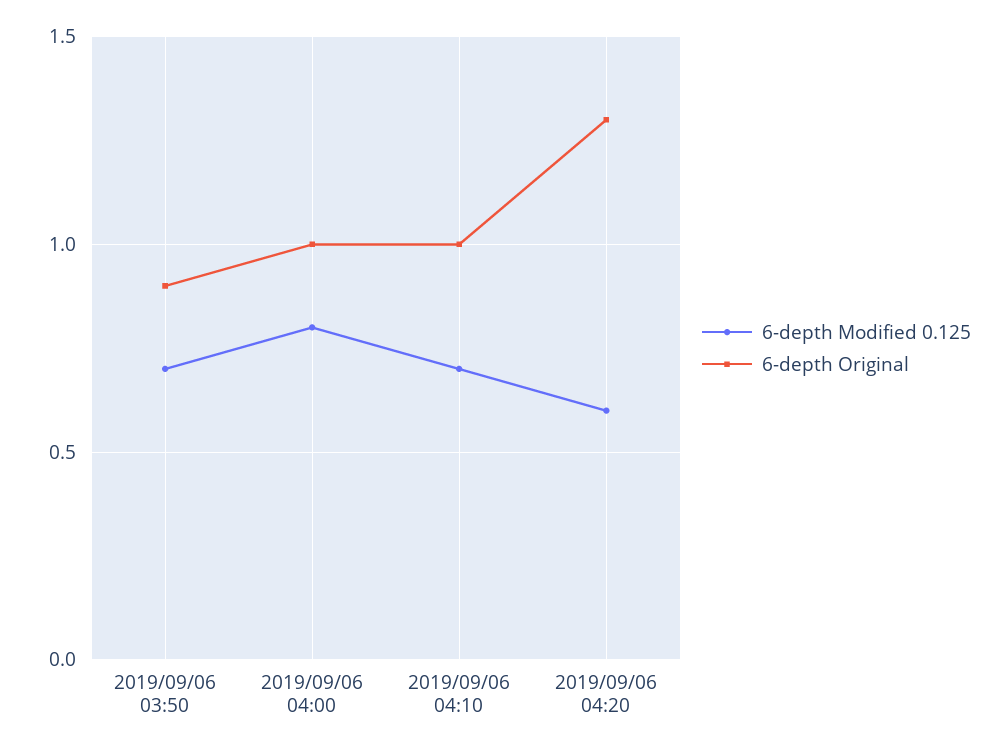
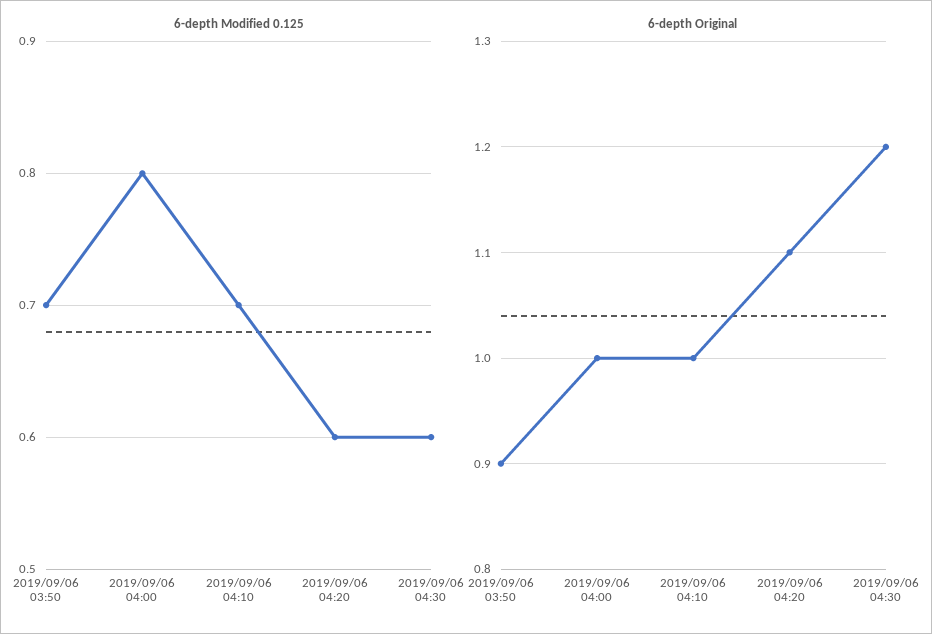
6-depth Original, 2019/09/06 04:20: 1.3 -> 1.1
6-depth Modified 0.125, 2019/09/06 04:30: none -> 0.6
6-depth Original, 2019/09/06 04:30: none -> 1.2

